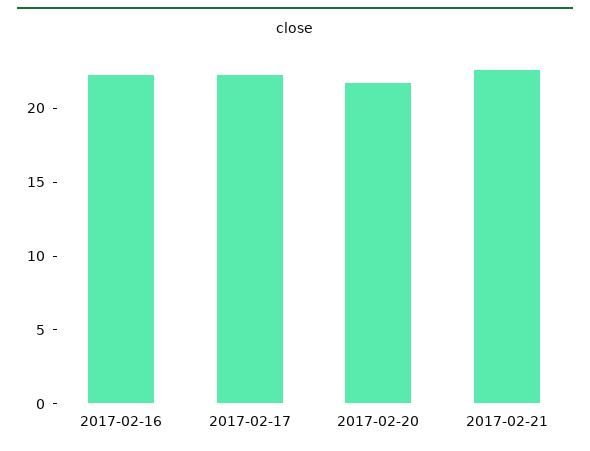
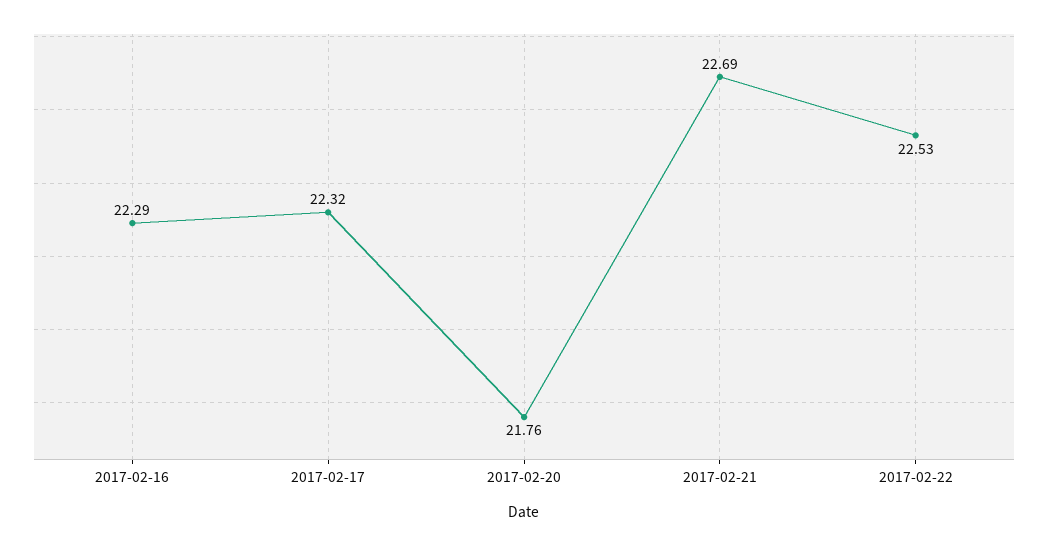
2017-02-22: none -> 22.53

